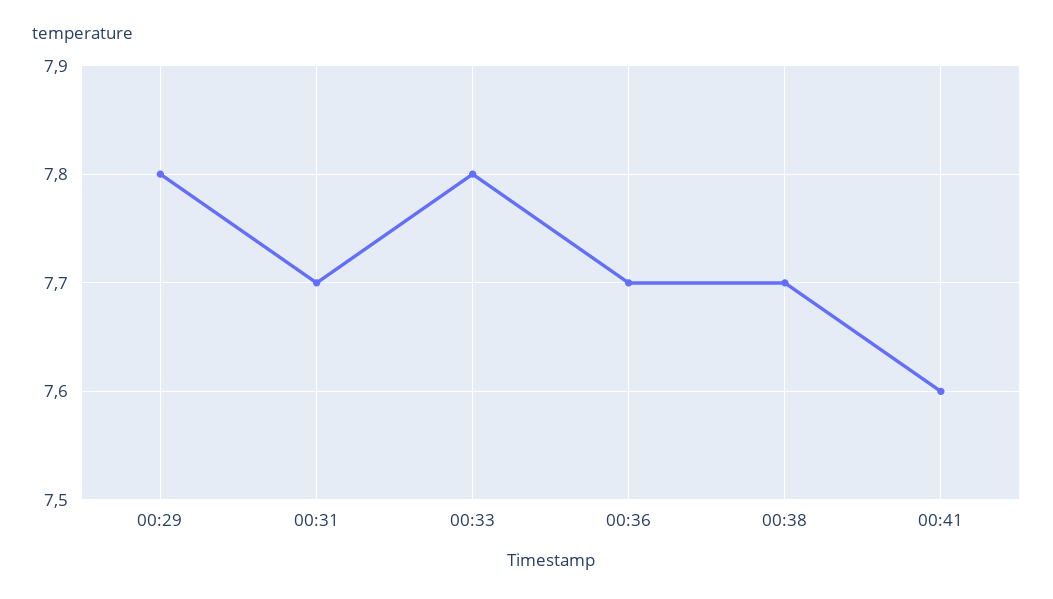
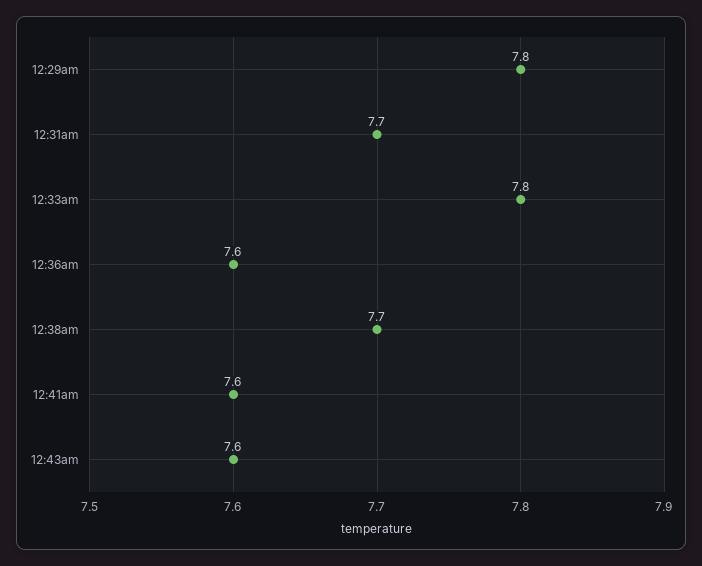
00:36: 7.7 -> 7.6
12:43am: none -> 7.6

